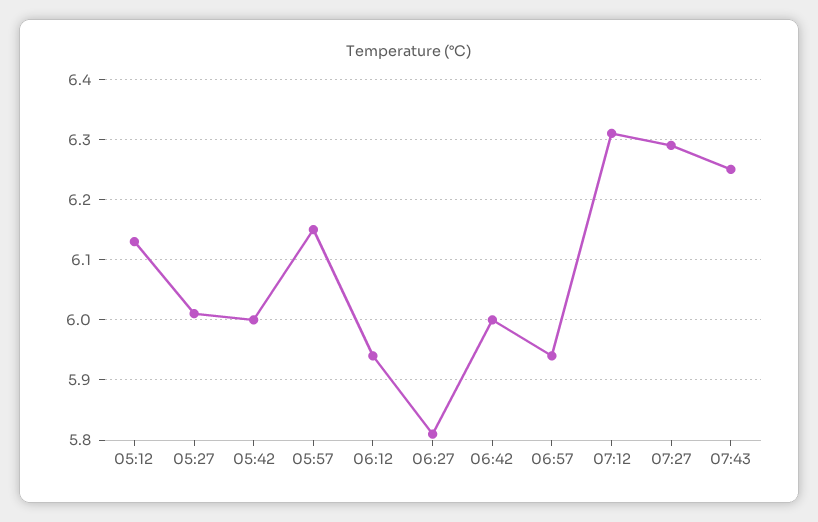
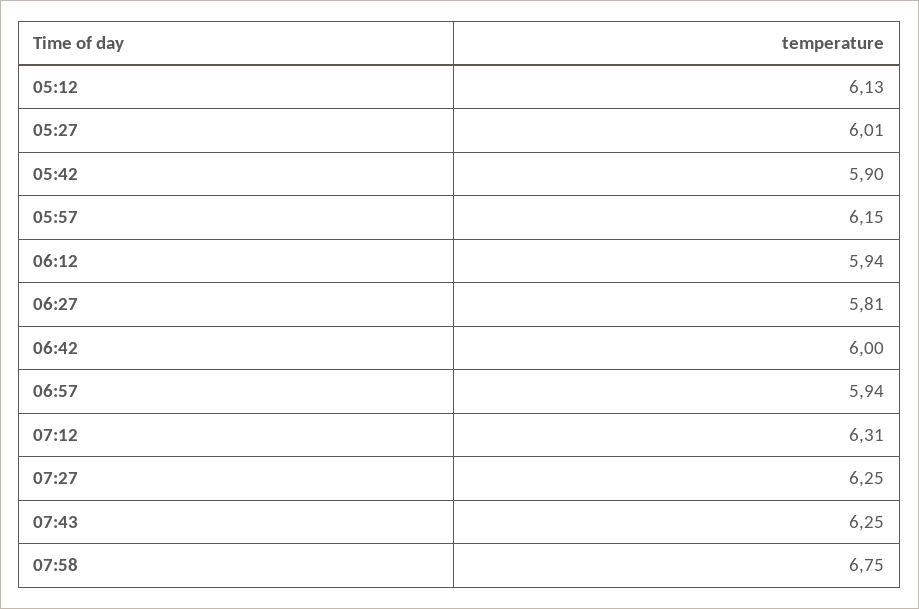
05:42: 6 -> 5.9
07:27: 6.29 -> 6.25
07:58: none -> 6.75

